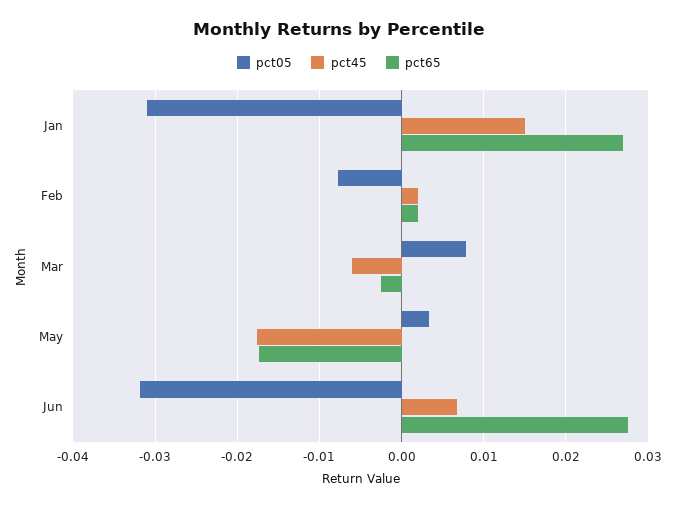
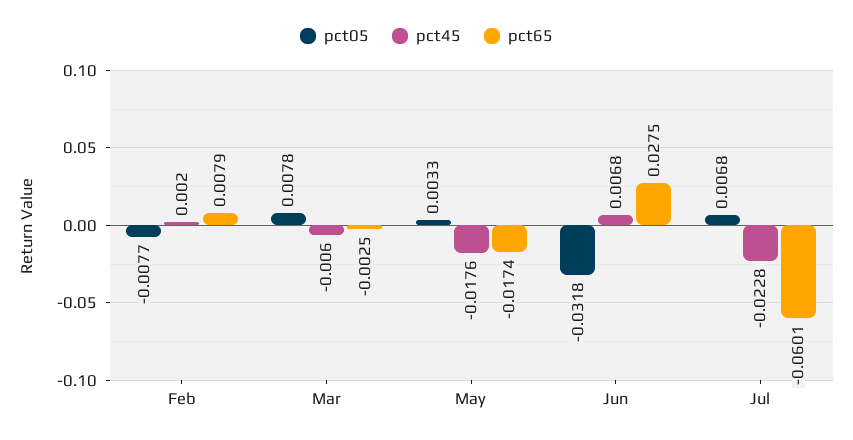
pct05, Jan: -0.031 -> none
pct45, Jan: 0.015 -> none
pct65, Jan: 0.027 -> none
pct65, Feb: 0.002 -> 0.0079
pct05, Jul: none -> 0.0068
pct45, Jul: none -> -0.0228
pct65, Jul: none -> -0.0601

